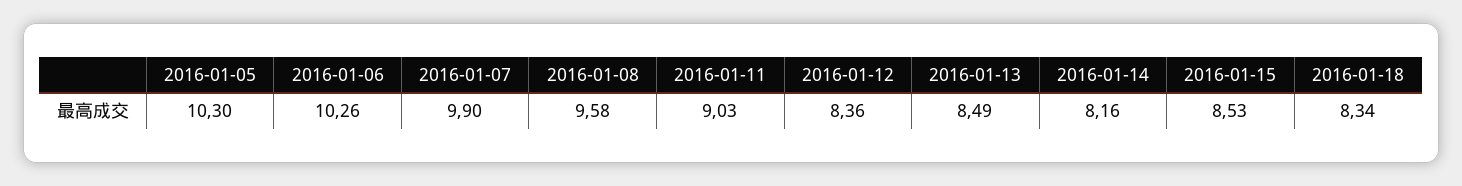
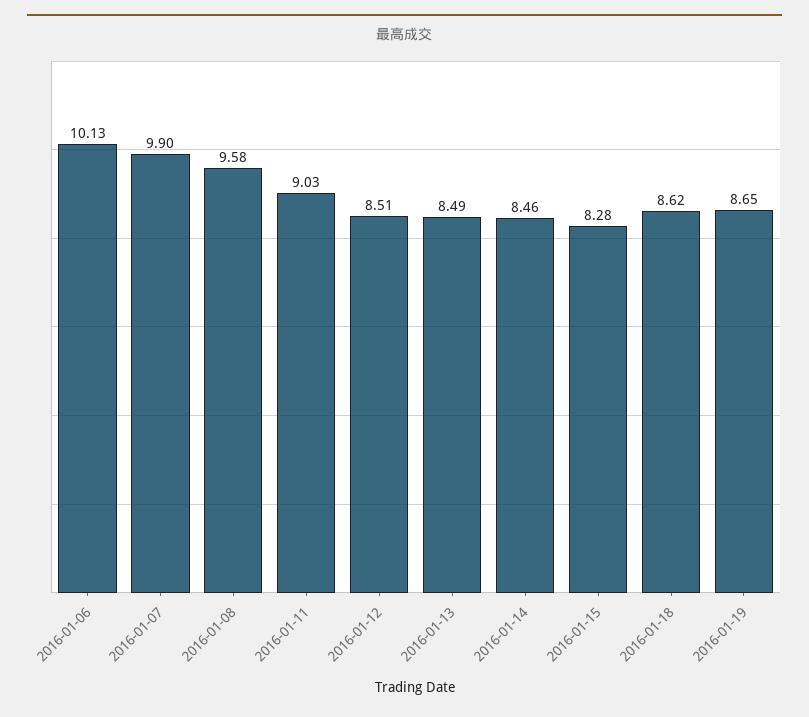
2016-01-05: 10.3 -> none
2016-01-06: 10.26 -> 10.13
2016-01-12: 8.36 -> 8.51
2016-01-14: 8.16 -> 8.46
2016-01-15: 8.53 -> 8.28
2016-01-18: 8.34 -> 8.62
2016-01-19: none -> 8.65

